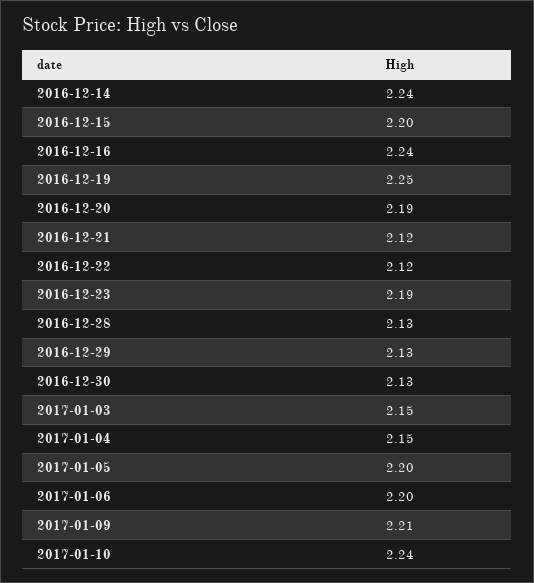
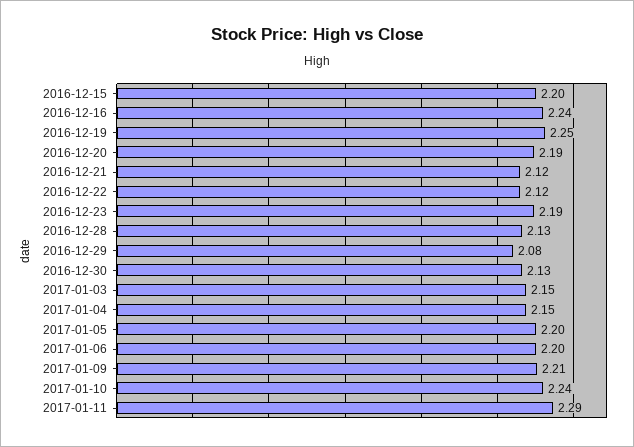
2016-12-14: 2.24 -> none
2016-12-29: 2.13 -> 2.08
2017-01-11: none -> 2.29

